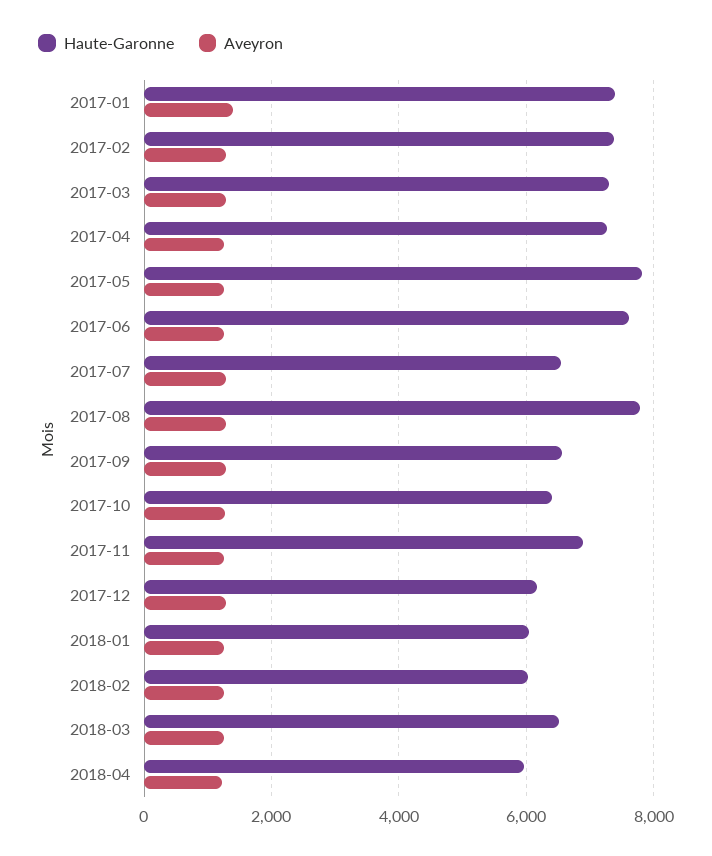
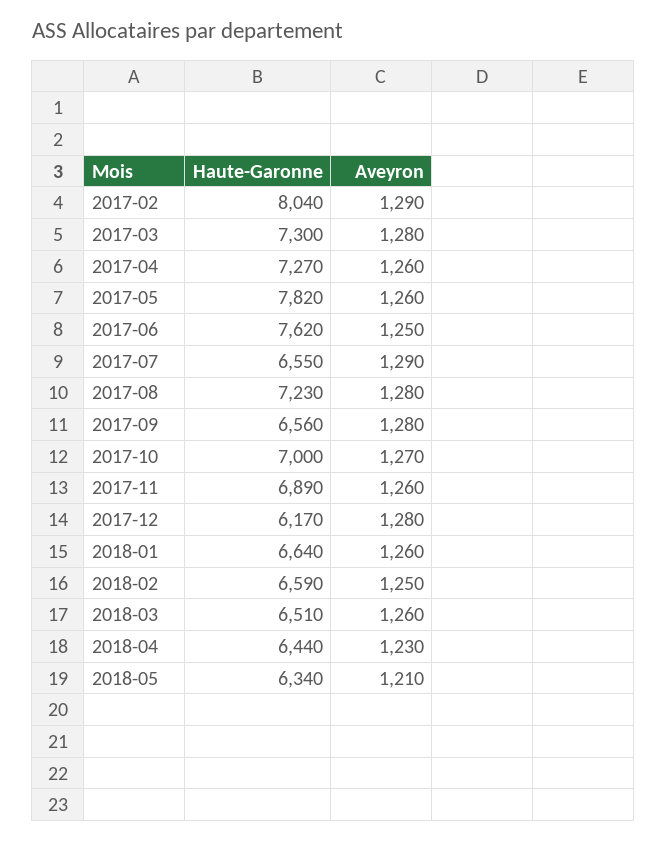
Haute-Garonne, 2017-01: 7400 -> none
Aveyron, 2017-01: 1400 -> none
Haute-Garonne, 2017-02: 7400 -> 8040
Haute-Garonne, 2017-08: 7800 -> 7230
Haute-Garonne, 2017-10: 6400 -> 7000
Haute-Garonne, 2018-01: 6000 -> 6640
Haute-Garonne, 2018-02: 6000 -> 6590
Haute-Garonne, 2018-04: 6000 -> 6440
Haute-Garonne, 2018-05: none -> 6340
Aveyron, 2018-05: none -> 1210

